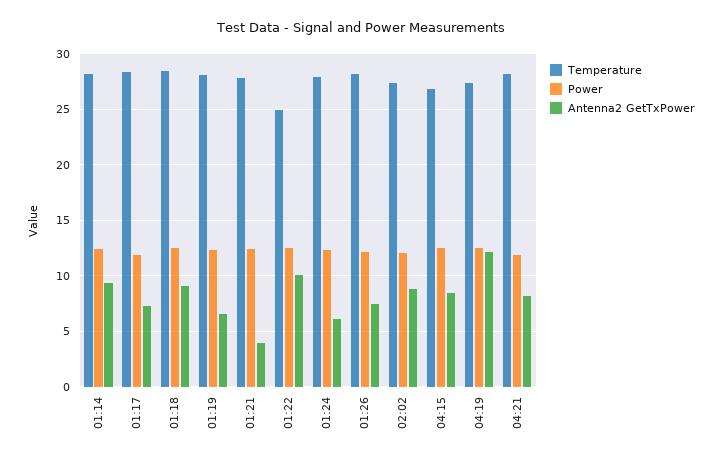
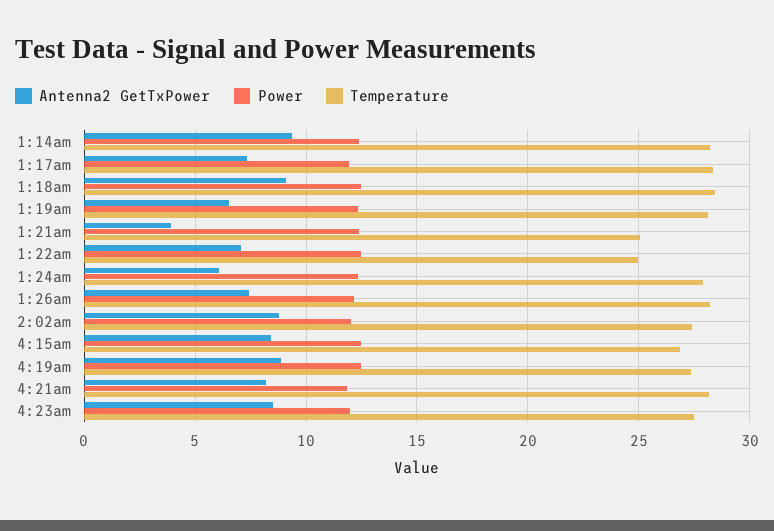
Temperature, 01:21: 28 -> 25
Antenna2 GetTxPower, 01:22: 10 -> 7
Antenna2 GetTxPower, 04:19: 12 -> 9
Antenna2 GetTxPower, 4:23am: none -> 8.5
Power, 4:23am: none -> 12
Temperature, 4:23am: none -> 27.5

